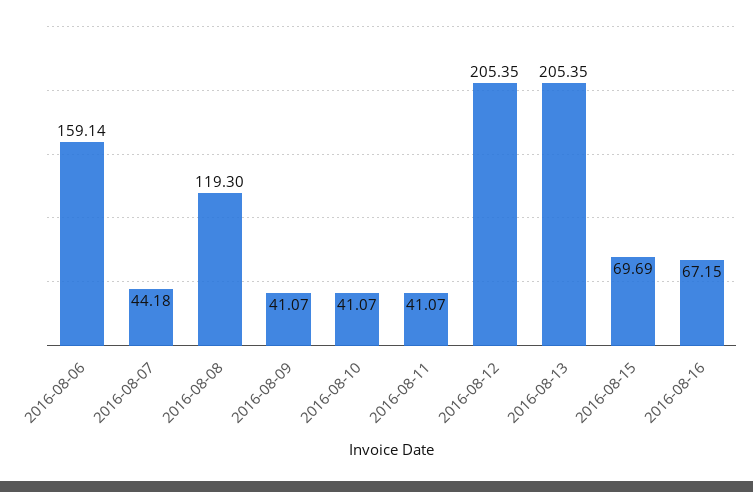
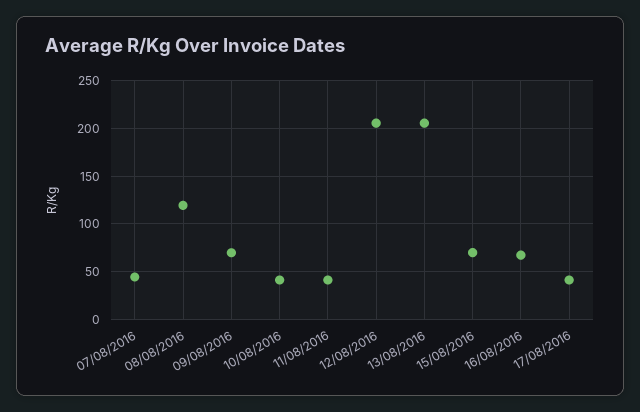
2016-08-06: 159.14 -> none
2016-08-09: 41.07 -> 70
17/08/2016: none -> 40

